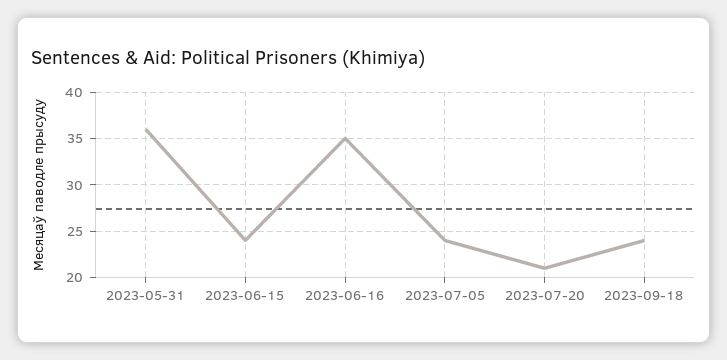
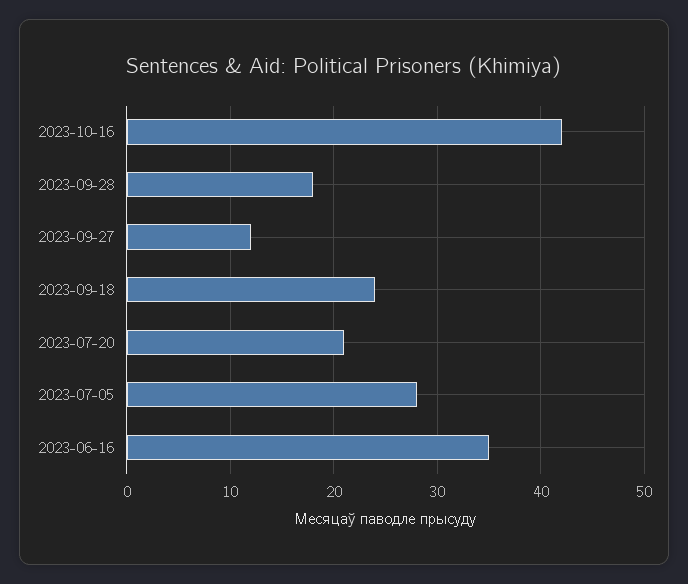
2023-05-31: 36 -> none
2023-06-15: 24 -> none
2023-07-05: 24 -> 28
2023-10-16: none -> 42
2023-09-28: none -> 18
2023-09-27: none -> 12

